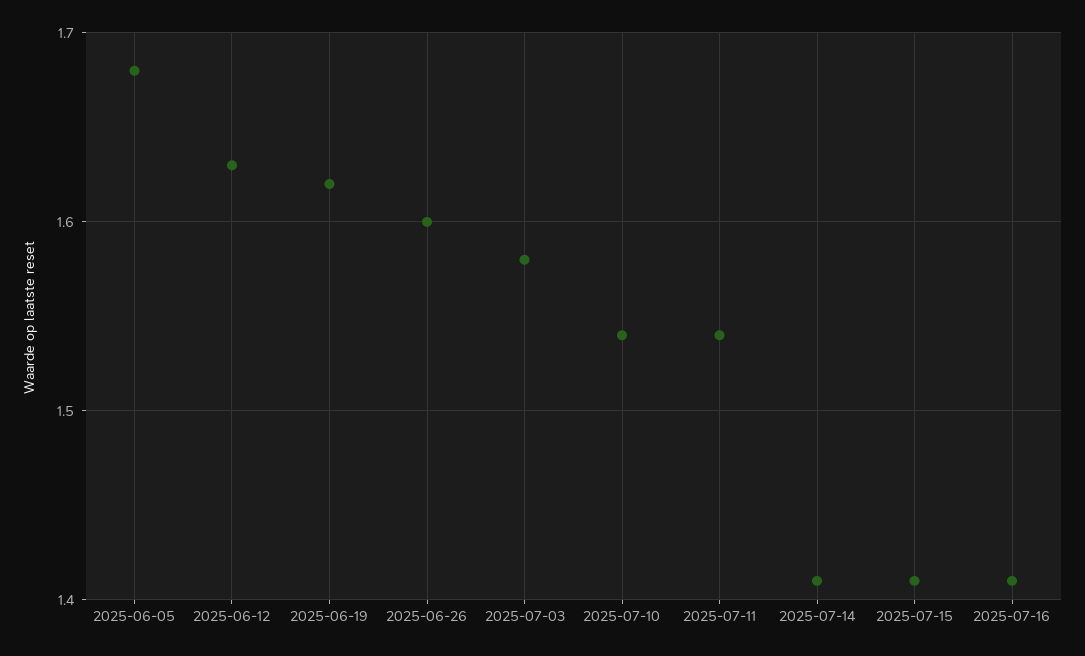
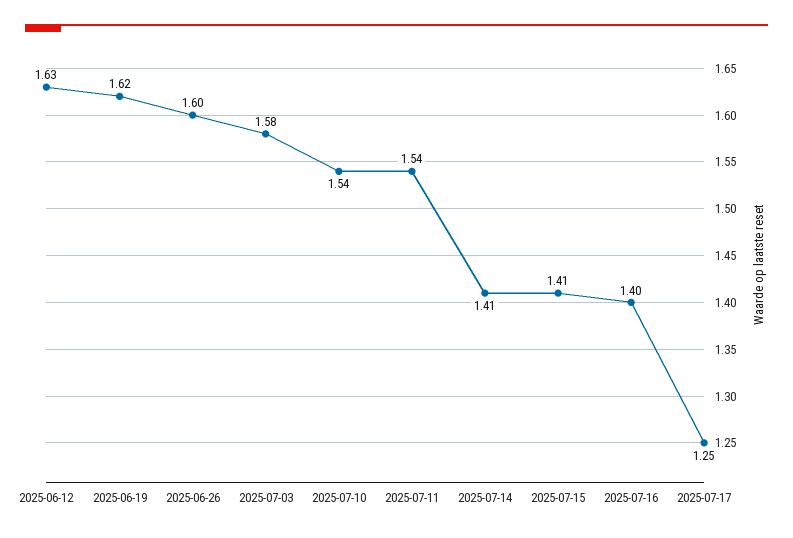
2025-06-05: 1.68 -> none
2025-07-16: 1.41 -> 1.4
2025-07-17: none -> 1.25

